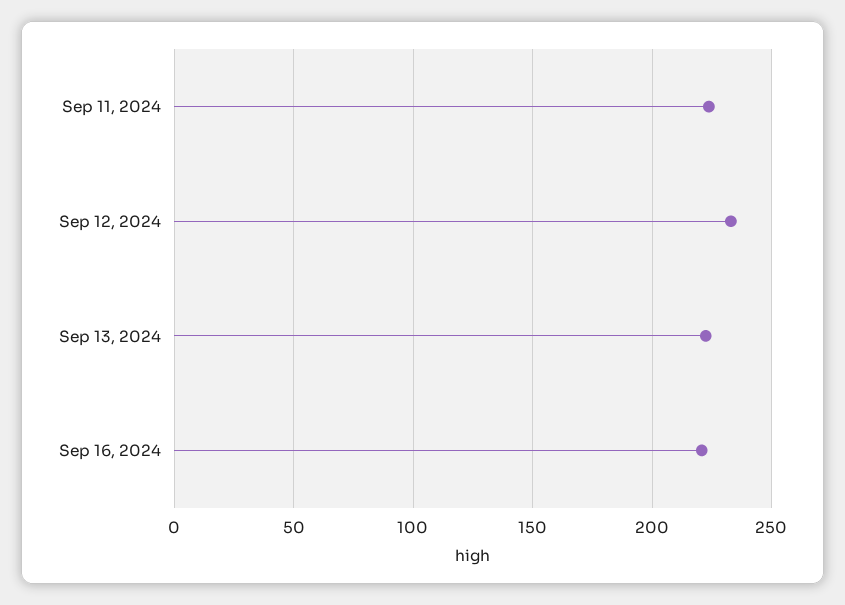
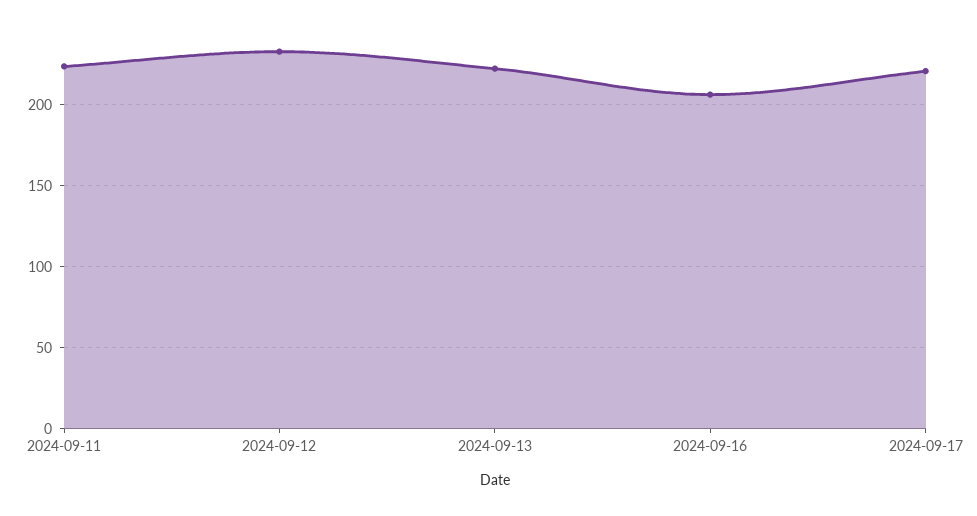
Sep 16, 2024: 220 -> 205
2024-09-17: none -> 220

